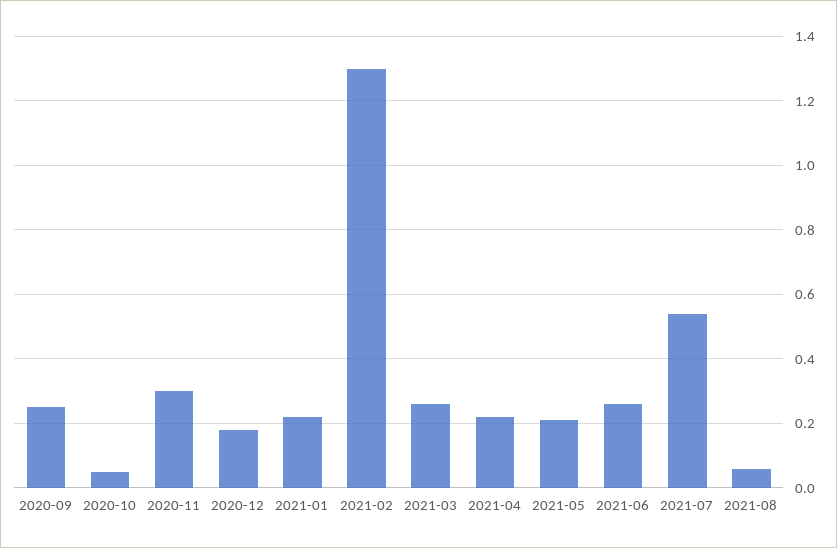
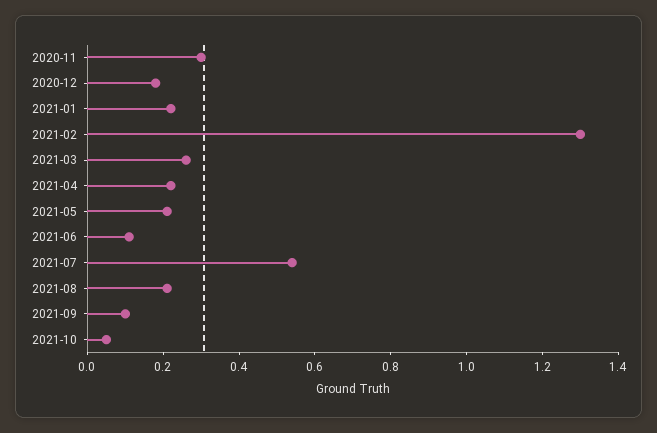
2020-09: 0.25 -> none
2020-10: 0.05 -> none
2021-06: 0.25 -> 0.1
2021-08: 0.05 -> 0.2
2021-09: none -> 0.1
2021-10: none -> 0.05

